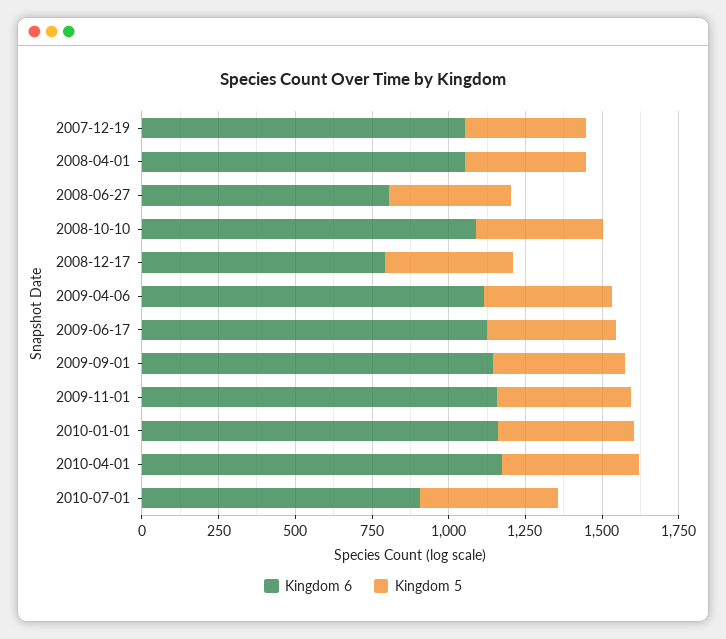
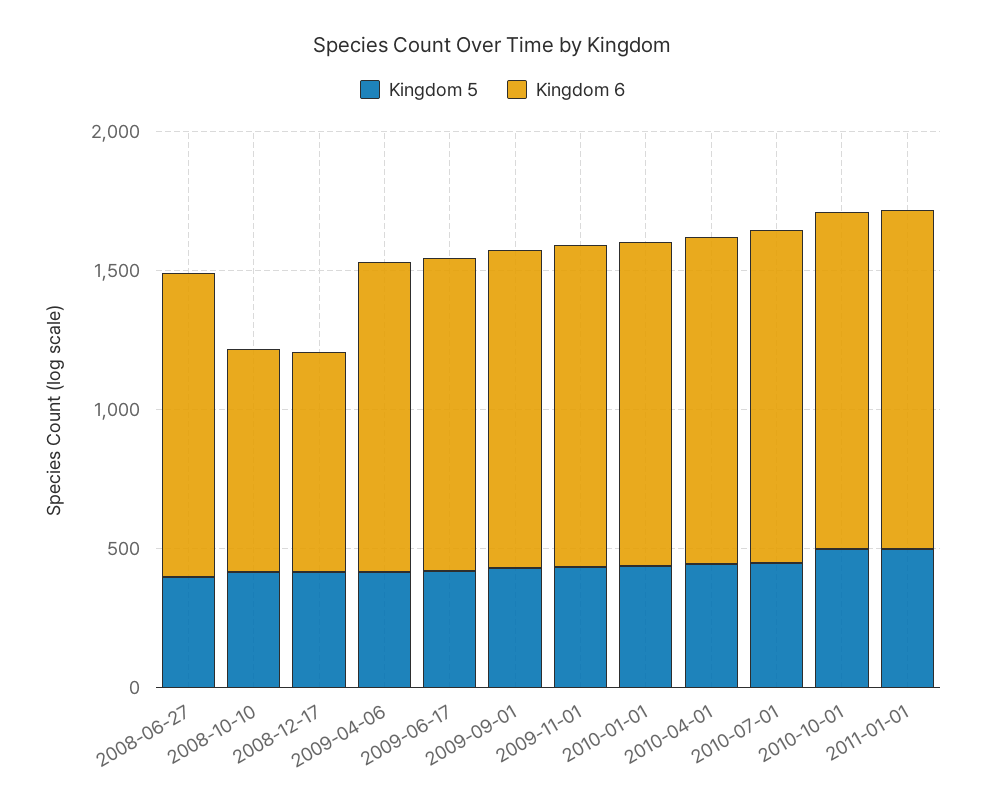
Kingdom 6, 2007-12-19: 1050 -> none
Kingdom 5, 2007-12-19: 400 -> none
Kingdom 6, 2008-04-01: 1050 -> none
Kingdom 5, 2008-04-01: 400 -> none
Kingdom 6, 2008-06-27: 800 -> 1100
Kingdom 6, 2008-10-10: 1100 -> 800
Kingdom 6, 2010-07-01: 900 -> 1200
Kingdom 5, 2010-10-01: none -> 500
Kingdom 6, 2010-10-01: none -> 1200
Kingdom 5, 2011-01-01: none -> 500
Kingdom 6, 2011-01-01: none -> 1200

